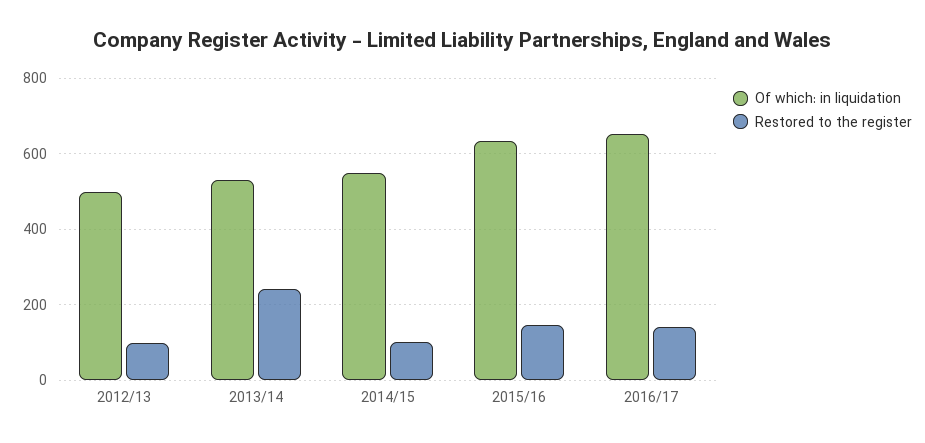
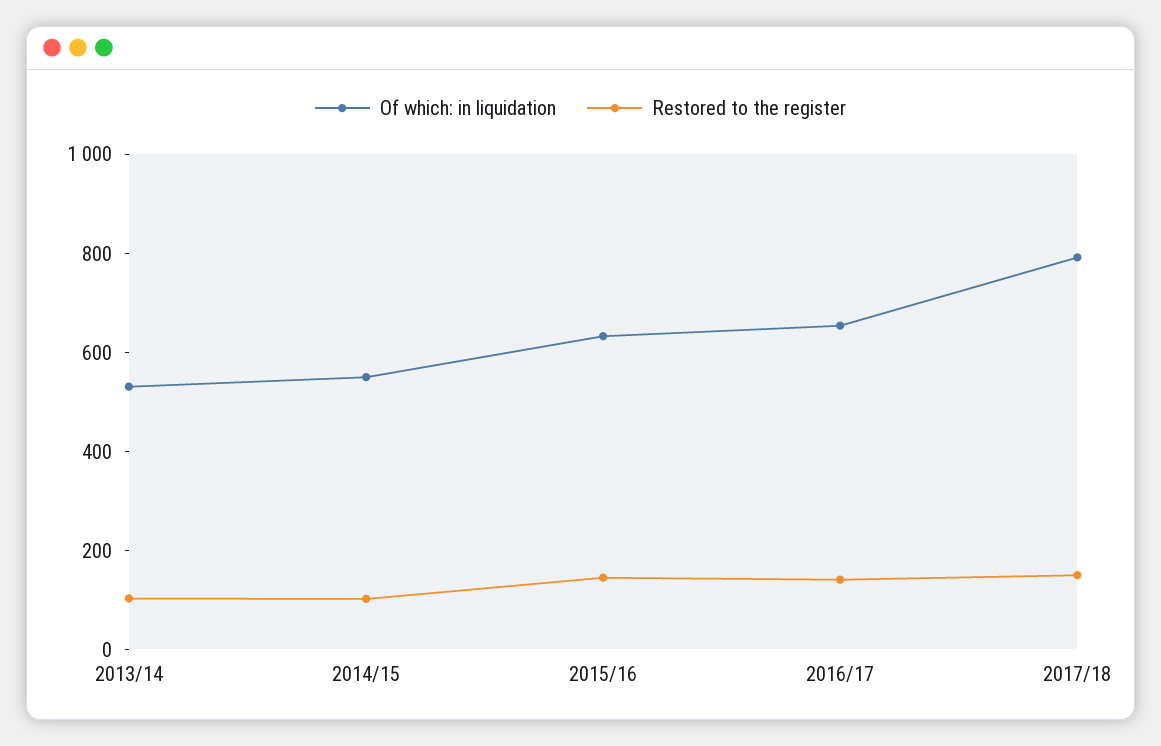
Of which: in liquidation, 2012/13: 500 -> none
Restored to the register, 2012/13: 100 -> none
Restored to the register, 2013/14: 240 -> 100
Of which: in liquidation, 2017/18: none -> 800
Restored to the register, 2017/18: none -> 150

